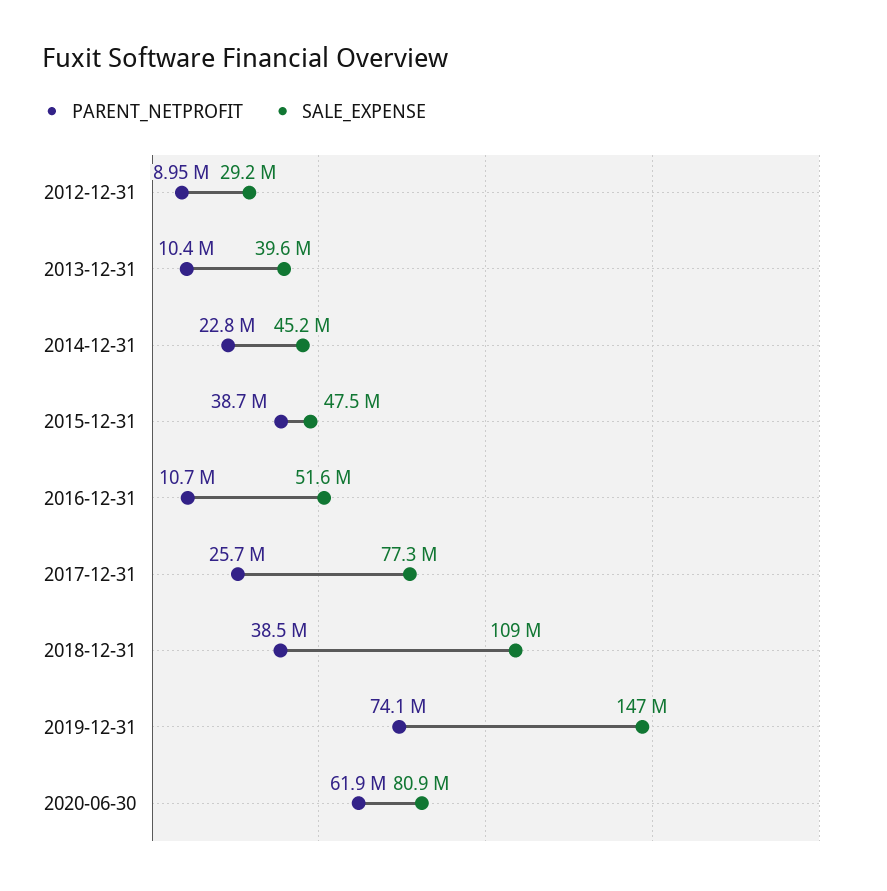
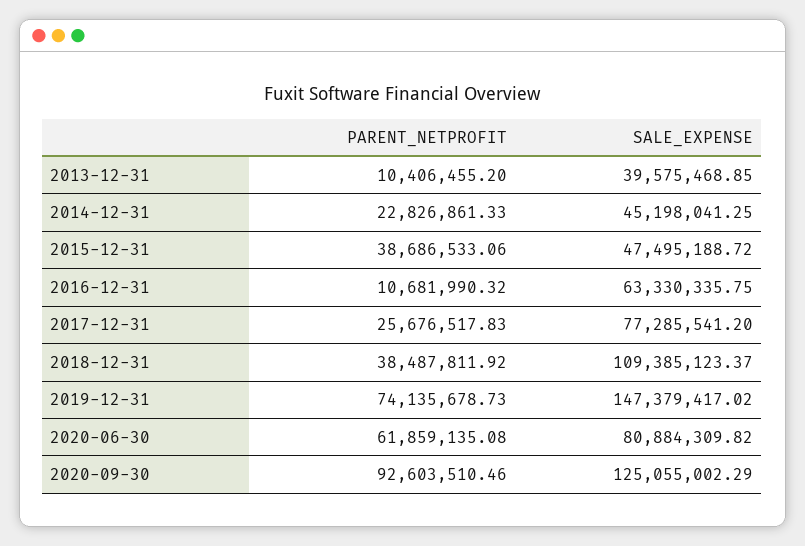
PARENT_NETPROFIT, 2012-12-31: 8950000 -> none
SALE_EXPENSE, 2012-12-31: 29200000 -> none
SALE_EXPENSE, 2016-12-31: 51600000 -> 63330335.75
PARENT_NETPROFIT, 2020-09-30: none -> 92603510.46
SALE_EXPENSE, 2020-09-30: none -> 125055002.29

